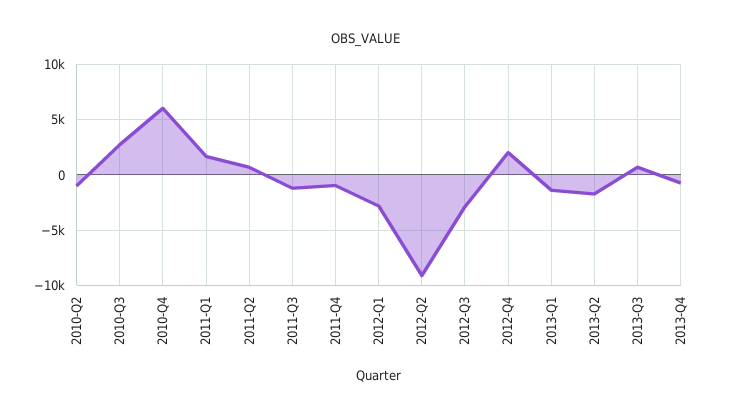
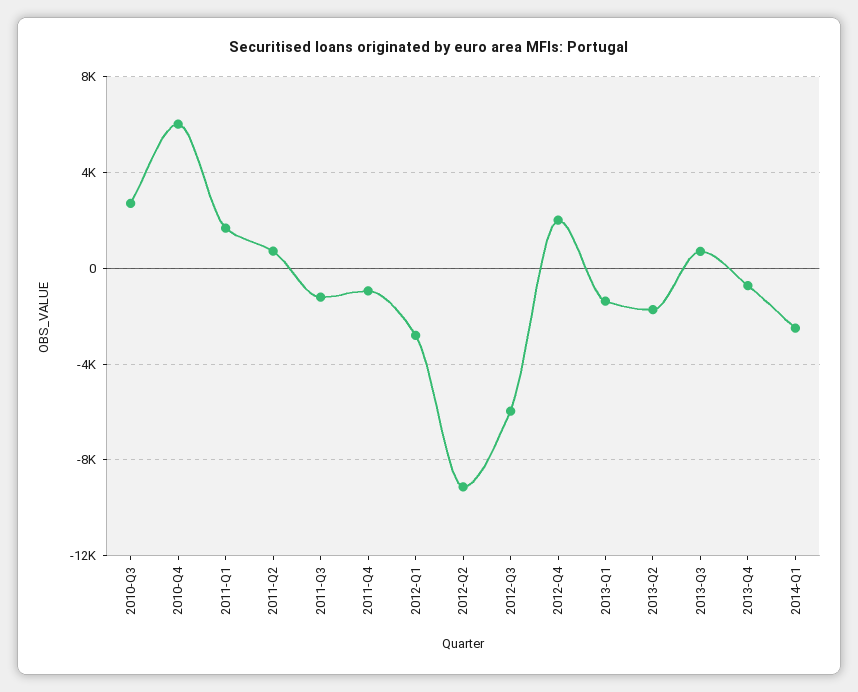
2010-Q2: -1000 -> none
2012-Q3: -3000 -> -6000
2014-Q1: none -> -2500

